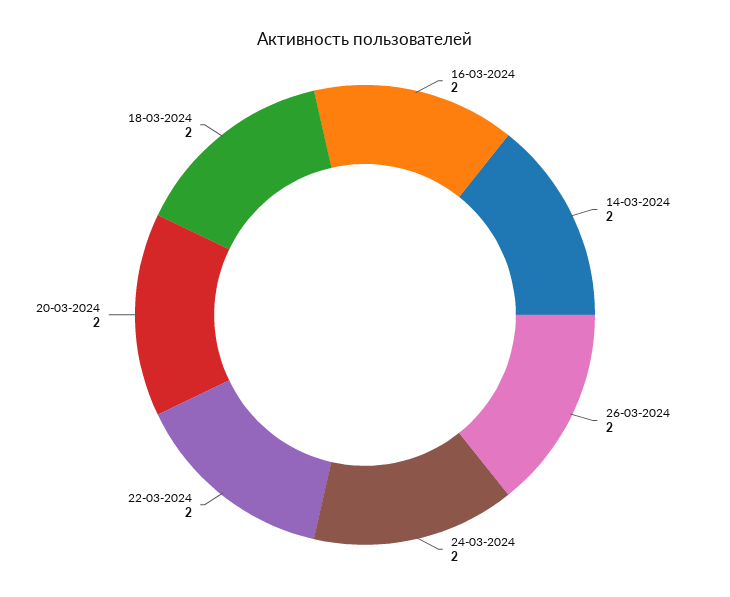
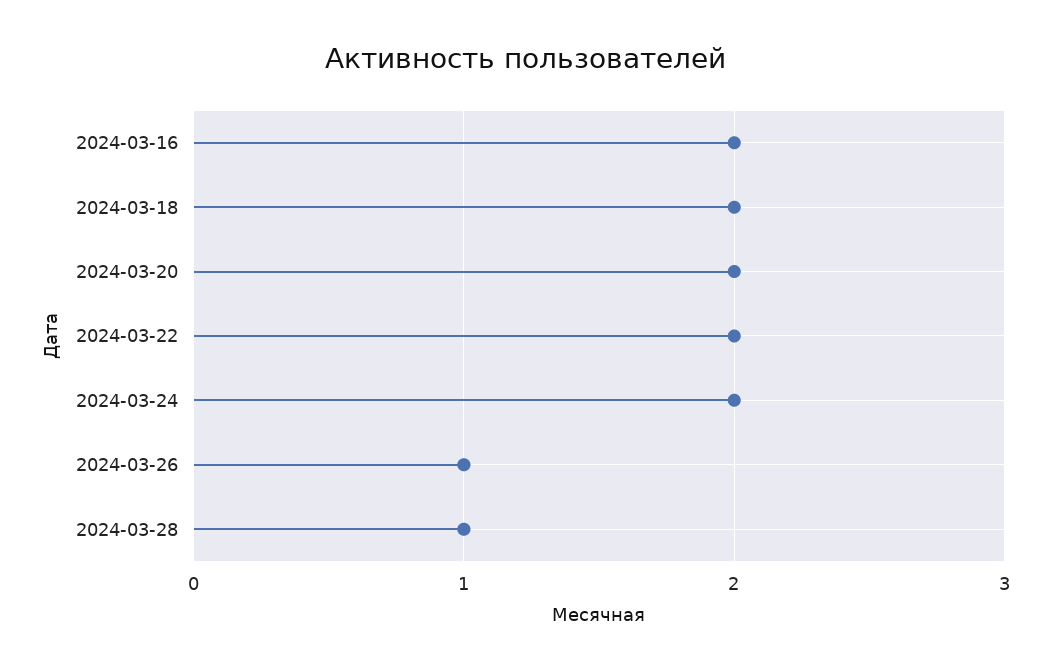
14-03-2024: 2 -> none
26-03-2024: 2 -> 1
2024-03-28: none -> 1

